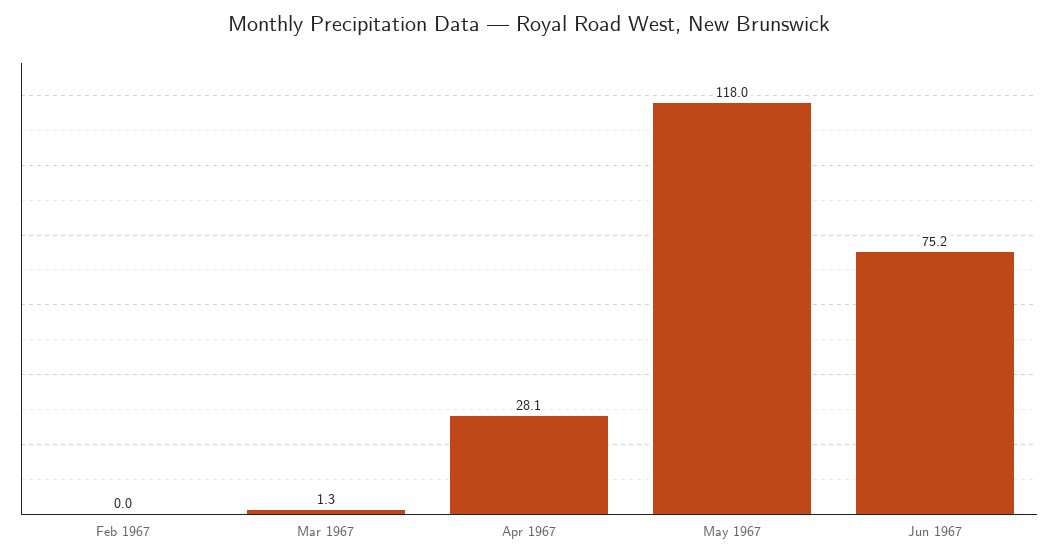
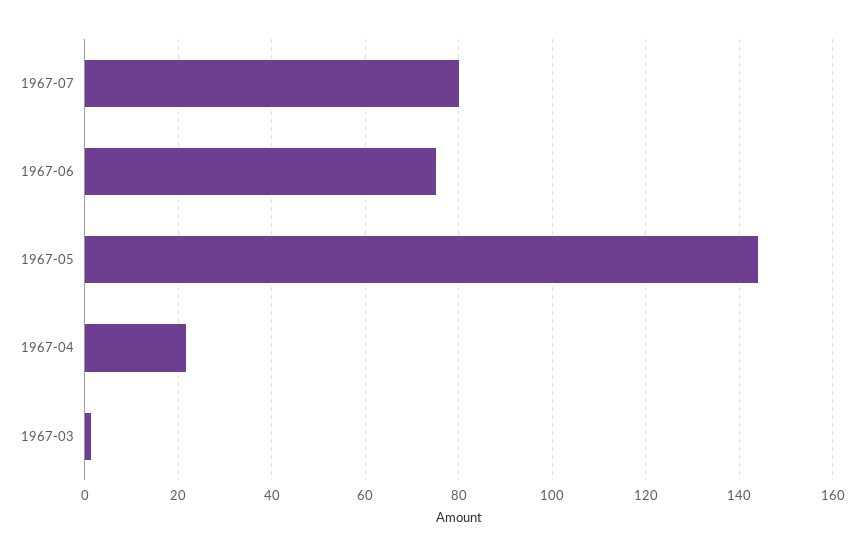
Feb 1967: 0 -> none
Apr 1967: 28.1 -> 22
May 1967: 118 -> 144
1967-07: none -> 80

